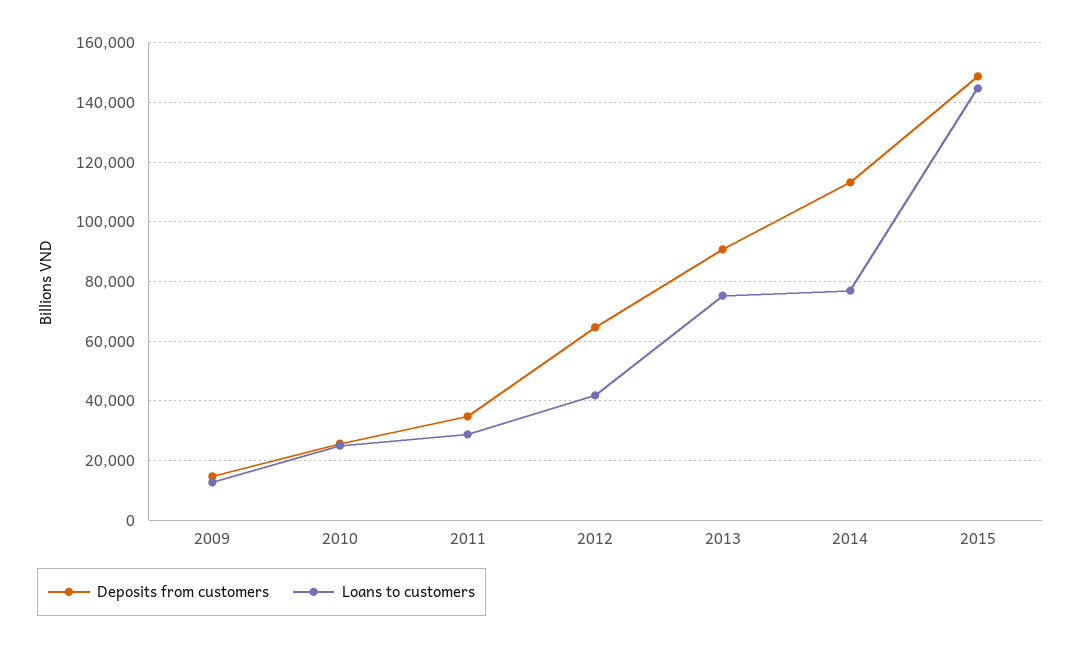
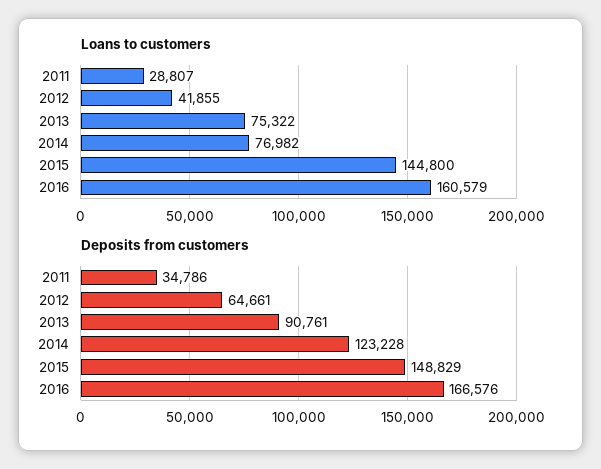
Deposits from customers, 2009: 15000 -> none
Loans to customers, 2009: 12500 -> none
Deposits from customers, 2010: 25000 -> none
Loans to customers, 2010: 25000 -> none
Deposits from customers, 2014: 112500 -> 123228
Loans to customers, 2016: none -> 160579
Deposits from customers, 2016: none -> 166576

